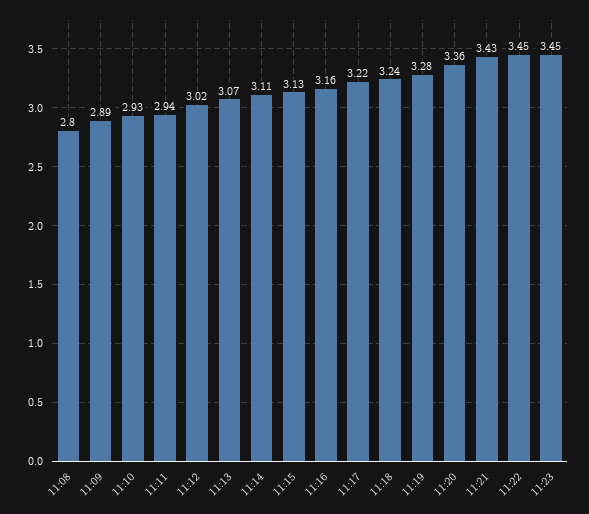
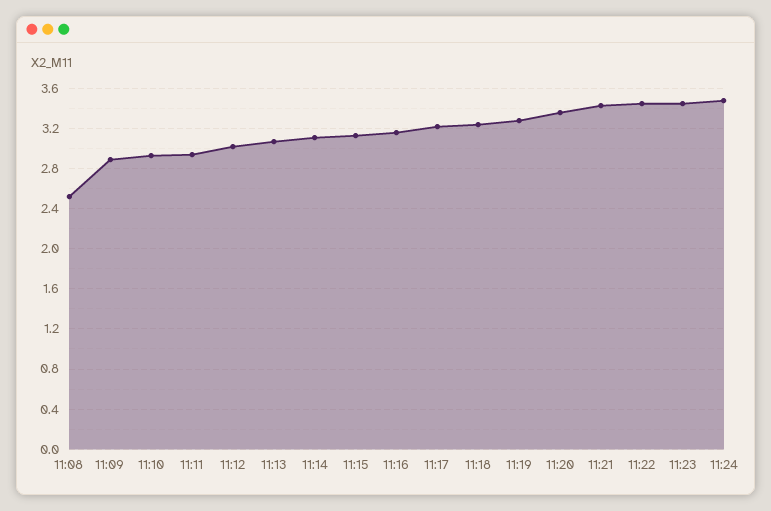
11:08: 2.8 -> 2.5
11:24: none -> 3.5

